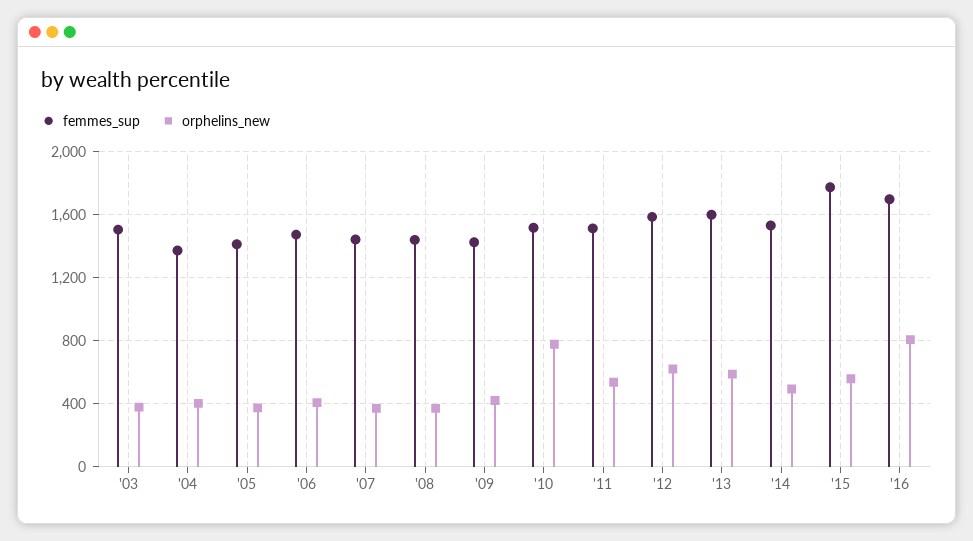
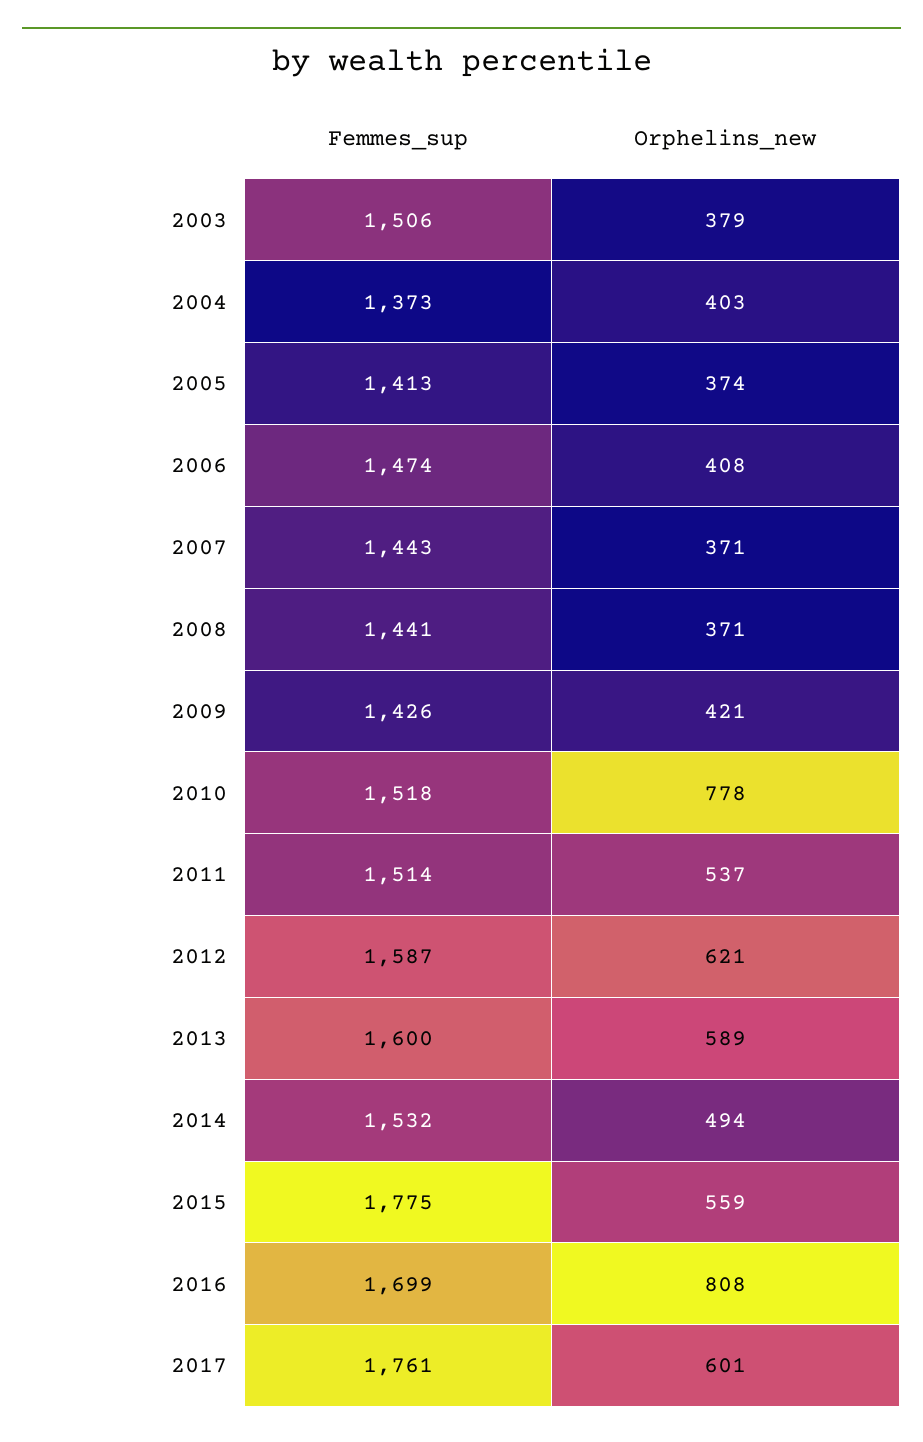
femmes_sup, 2017: none -> 1761
orphelins_new, 2017: none -> 601

